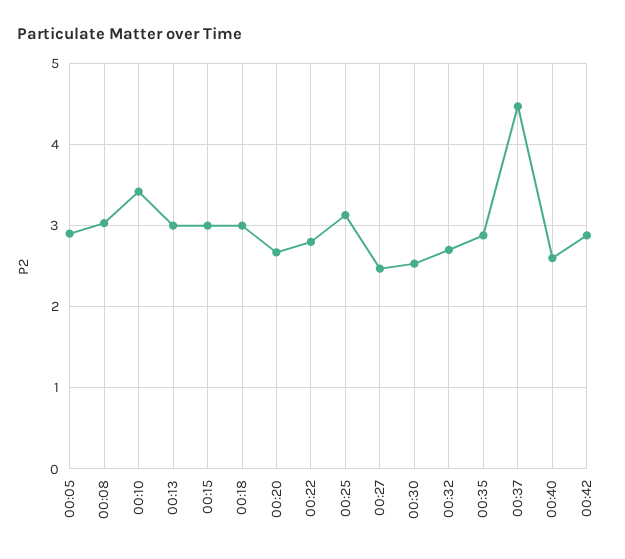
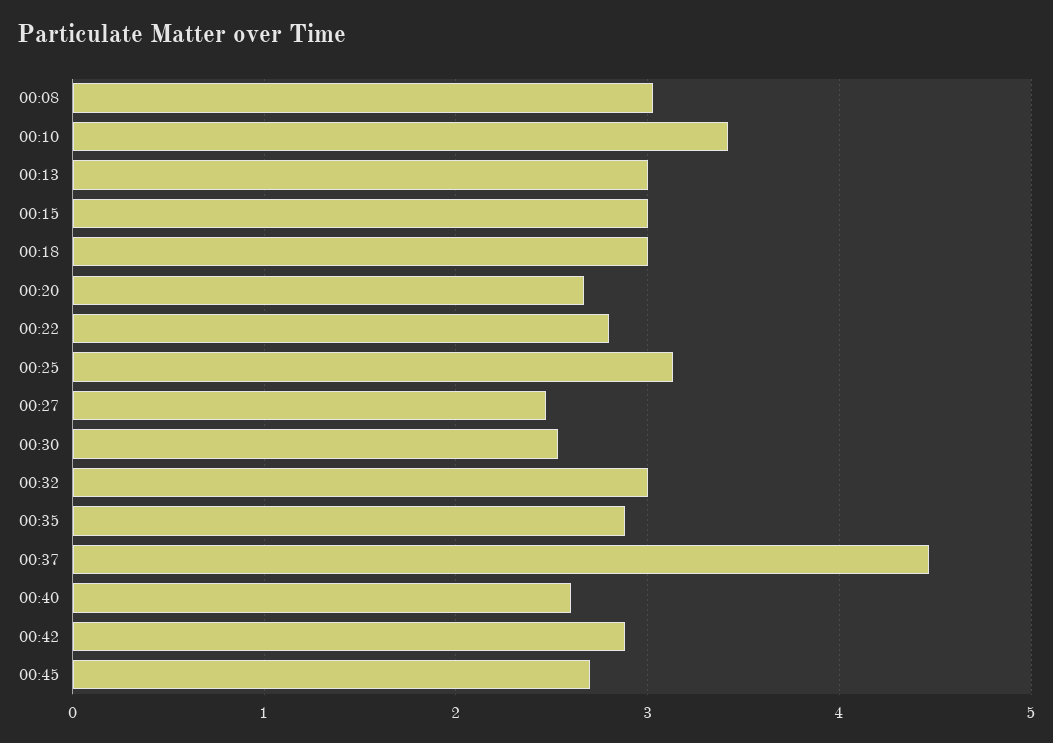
00:05: 2.9 -> none
00:32: 2.7 -> 3
00:45: none -> 2.7

